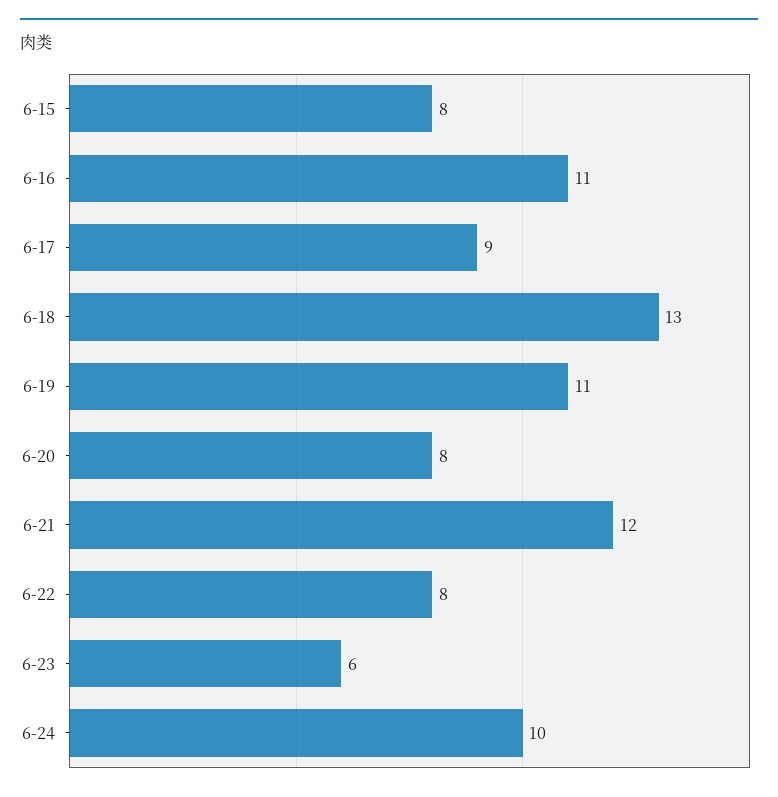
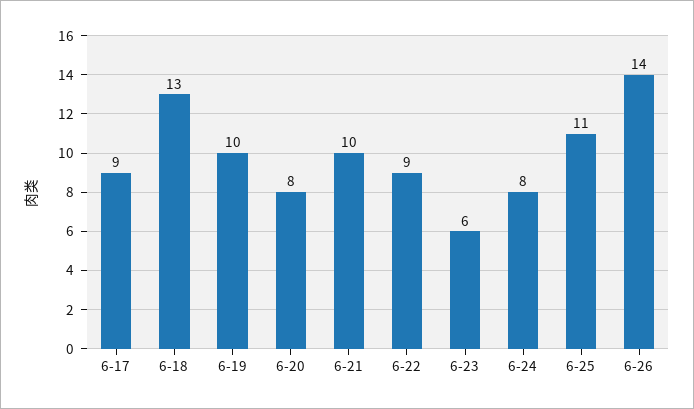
6-15: 8 -> none
6-16: 11 -> none
6-19: 11 -> 10
6-21: 12 -> 10
6-22: 8 -> 9
6-24: 10 -> 8
6-25: none -> 11
6-26: none -> 14

